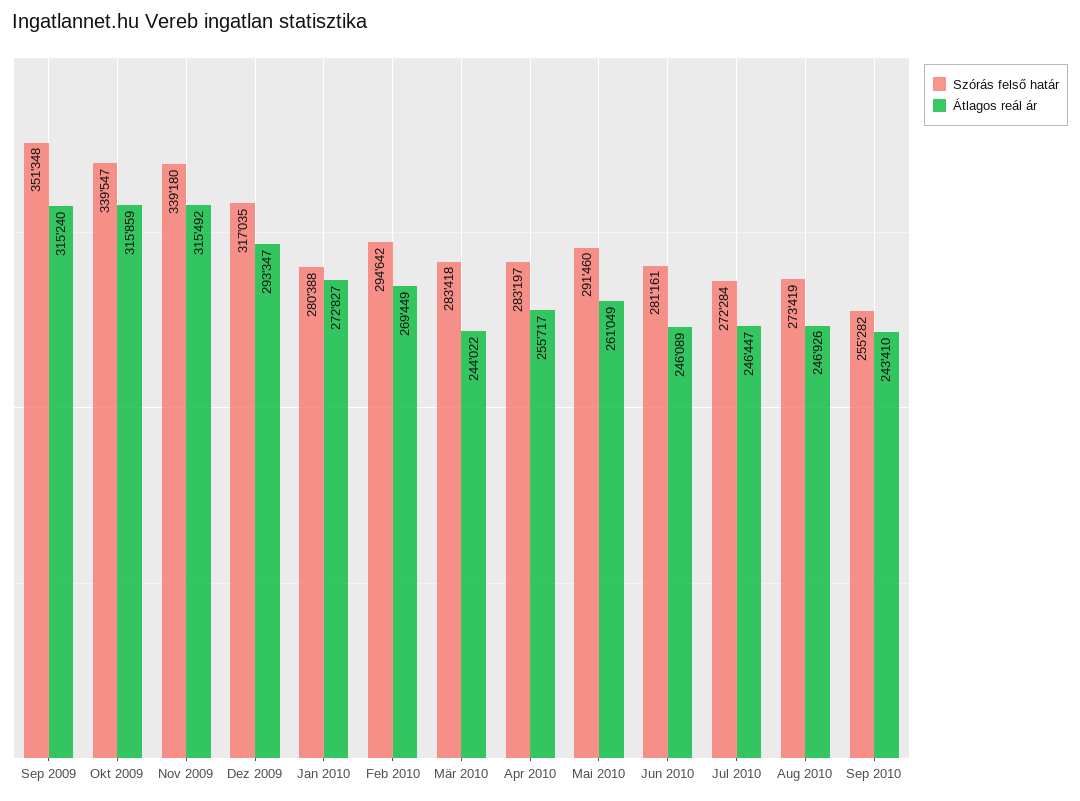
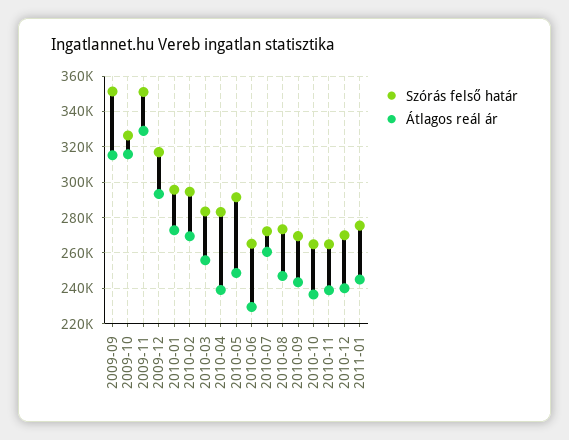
Szórás felső határ, Okt 2009: 339547 -> 325000
Szórás felső határ, Nov 2009: 339180 -> 350000
Átlagos reál ár, Nov 2009: 315492 -> 330000
Szórás felső határ, Jan 2010: 280388 -> 295000
Átlagos reál ár, Mär 2010: 244022 -> 255000
Átlagos reál ár, Apr 2010: 255717 -> 240000
Átlagos reál ár, Mai 2010: 261049 -> 250000
Szórás felső határ, Jun 2010: 281161 -> 265000
Átlagos reál ár, Jun 2010: 246089 -> 230000
Átlagos reál ár, Jul 2010: 246447 -> 260000
Szórás felső határ, Sep 2010: 255282 -> 270000
Szórás felső határ, 2010-10: none -> 265000
Átlagos reál ár, 2010-10: none -> 235000
Szórás felső határ, 2010-11: none -> 265000
Átlagos reál ár, 2010-11: none -> 240000
Szórás felső határ, 2010-12: none -> 270000
Átlagos reál ár, 2010-12: none -> 240000
Szórás felső határ, 2011-01: none -> 275000
Átlagos reál ár, 2011-01: none -> 245000

